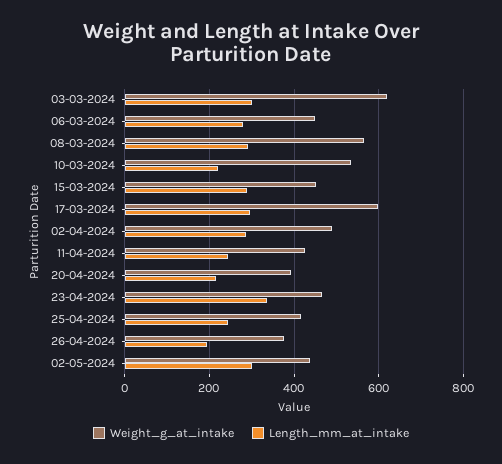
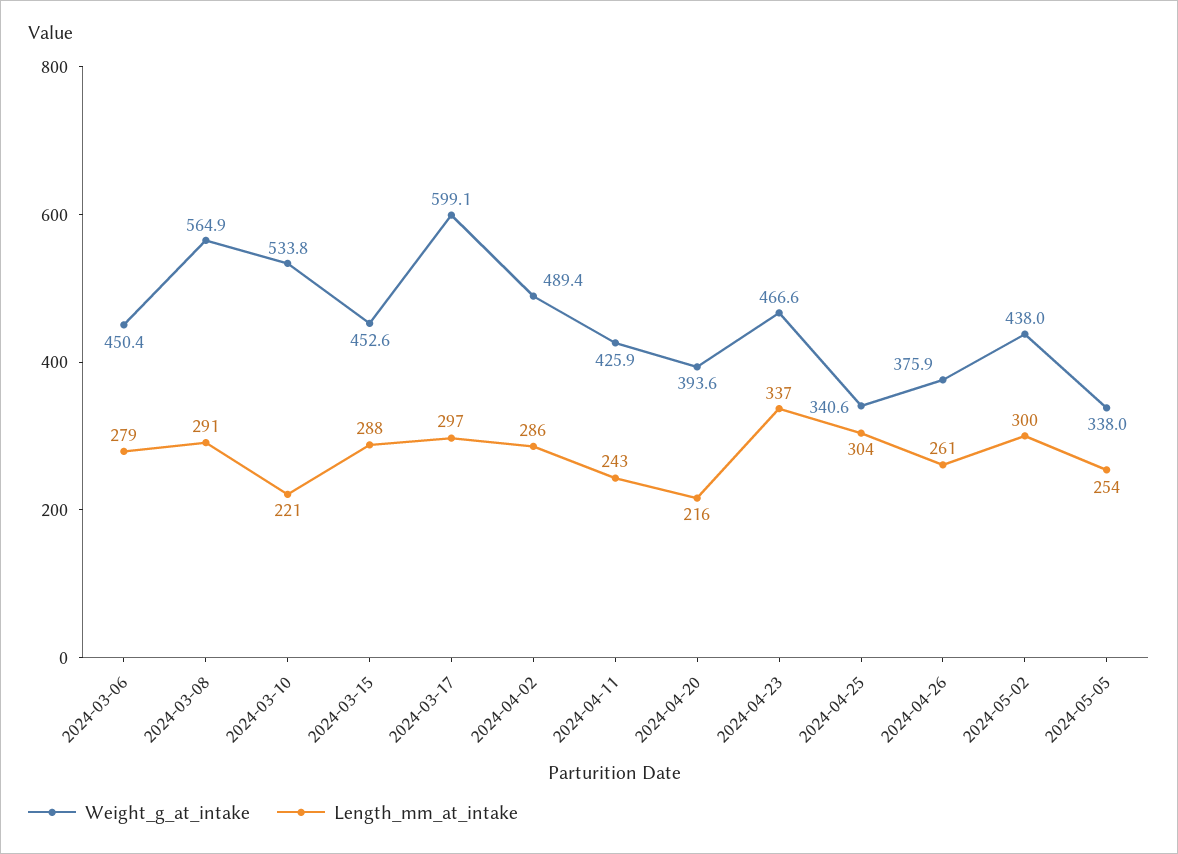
Weight_g_at_intake, 03-03-2024: 620 -> none
Length_mm_at_intake, 03-03-2024: 300 -> none
Weight_g_at_intake, 25-04-2024: 420 -> 340.6
Length_mm_at_intake, 25-04-2024: 240 -> 304
Length_mm_at_intake, 26-04-2024: 200 -> 261
Weight_g_at_intake, 2024-05-05: none -> 338
Length_mm_at_intake, 2024-05-05: none -> 254

